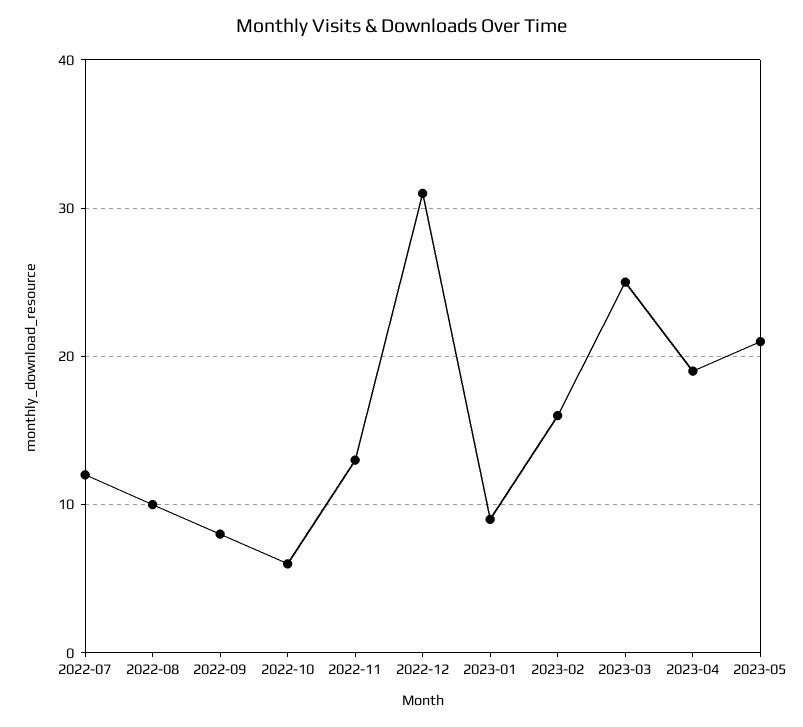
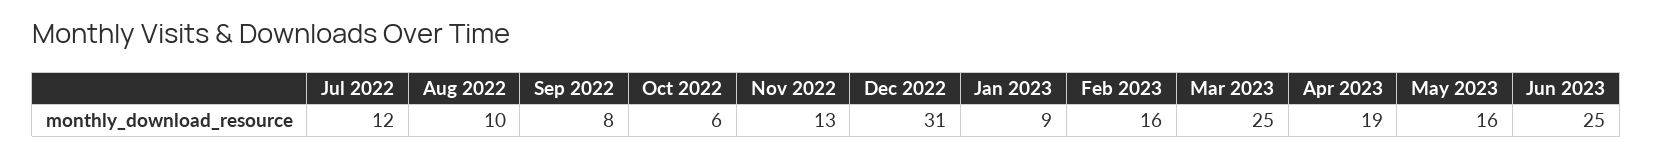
2023-05: 21 -> 16
Jun 2023: none -> 25

